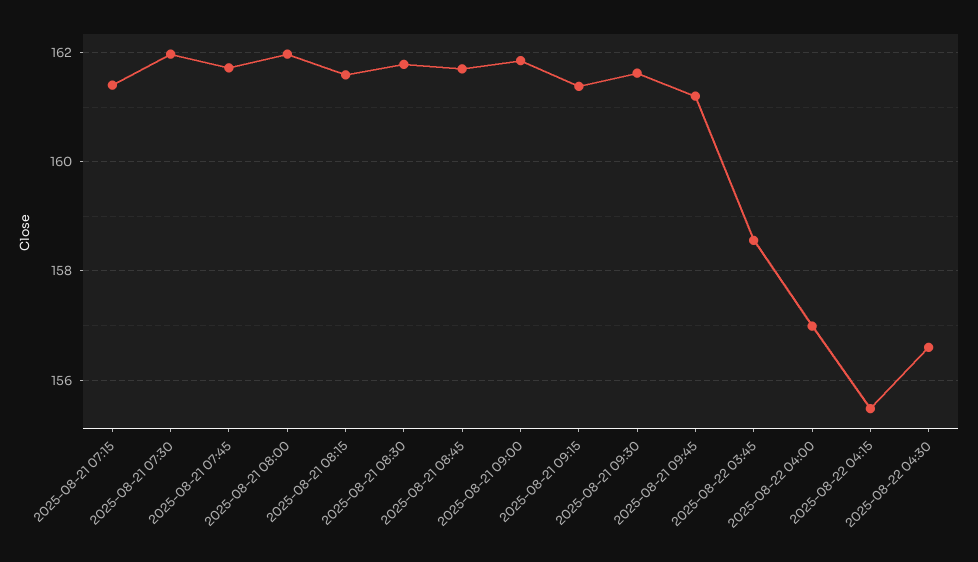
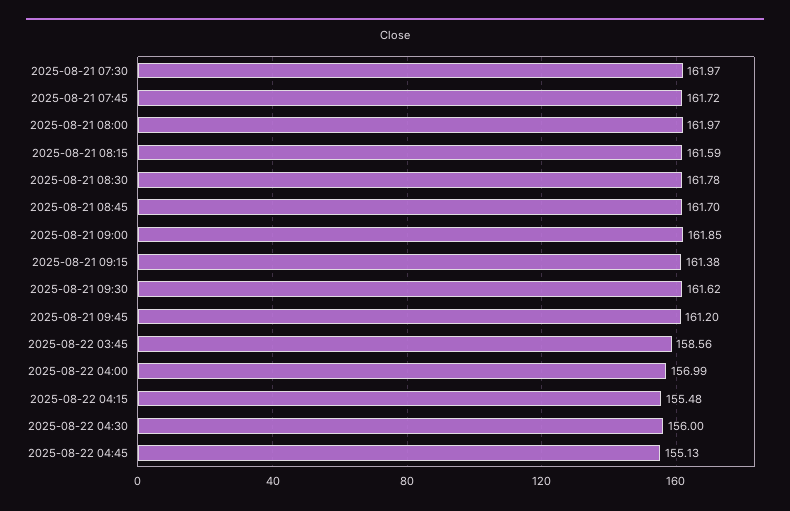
2025-08-21 07:15: 161.4 -> none
2025-08-22 04:30: 156.6 -> 156
2025-08-22 04:45: none -> 155.13

